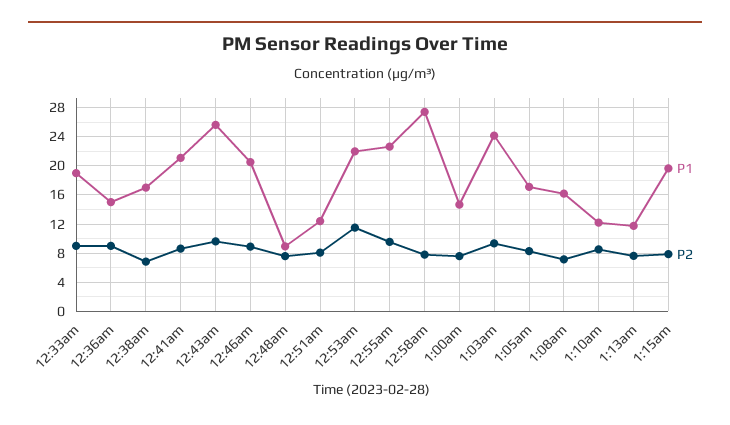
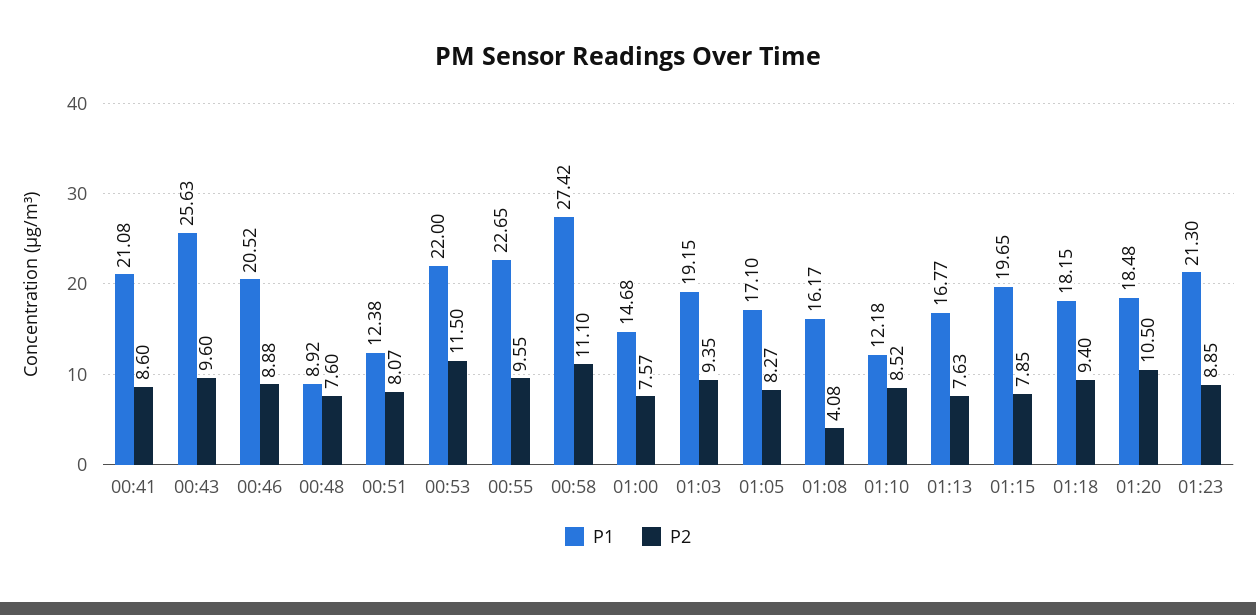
P1, 12:33am: 19 -> none
P2, 12:33am: 9 -> none
P1, 12:36am: 15 -> none
P2, 12:36am: 9 -> none
P1, 12:38am: 17 -> none
P2, 12:38am: 7 -> none
P2, 12:58am: 8 -> 11.1
P1, 1:03am: 24 -> 19.15
P2, 1:08am: 7 -> 4.08
P1, 1:13am: 12 -> 16.77
P1, 01:18: none -> 18.15
P2, 01:18: none -> 9.4
P1, 01:20: none -> 18.48
P2, 01:20: none -> 10.5
P1, 01:23: none -> 21.3
P2, 01:23: none -> 8.85

